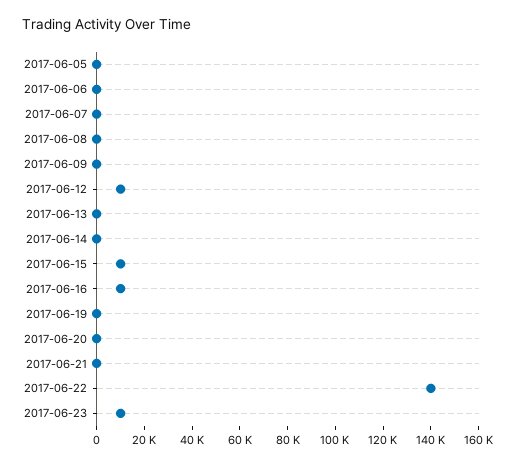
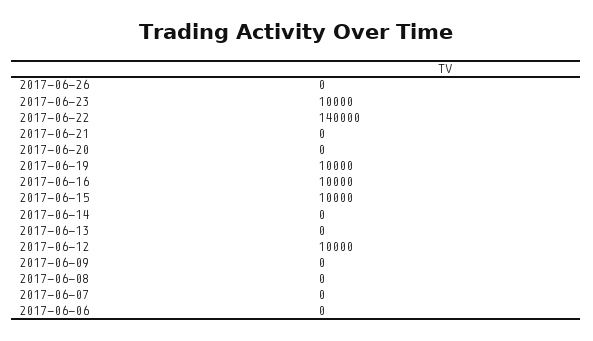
2017-06-05: 0 -> none
2017-06-19: 0 -> 10000
2017-06-26: none -> 0

